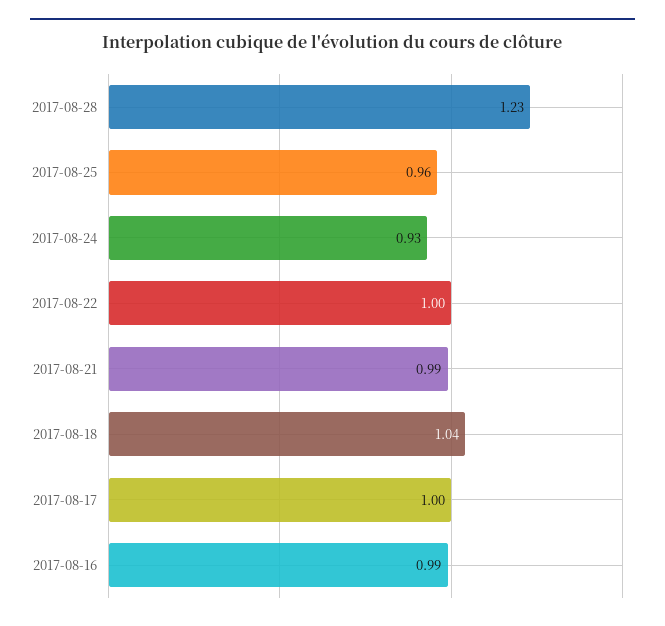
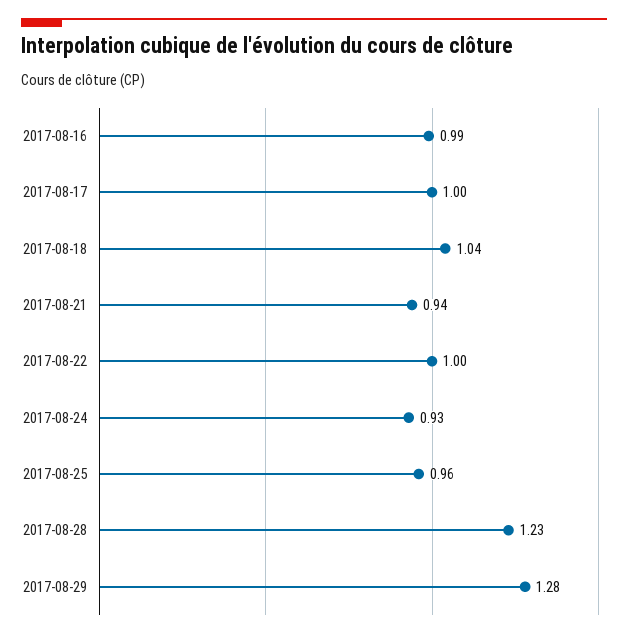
2017-08-21: 0.99 -> 0.94
2017-08-29: none -> 1.28

